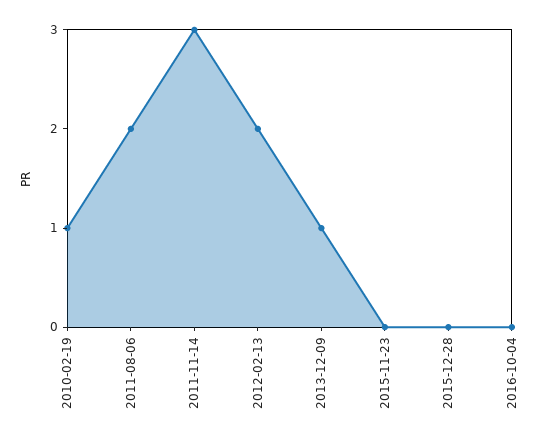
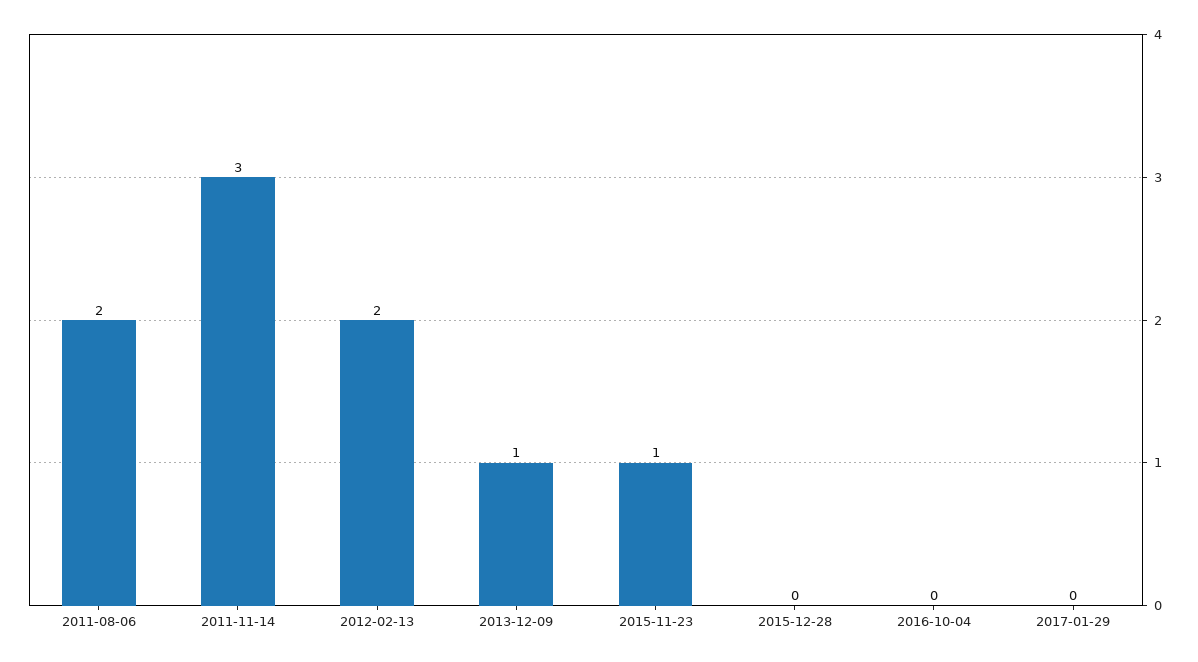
2010-02-19: 1 -> none
2015-11-23: 0 -> 1
2017-01-29: none -> 0

